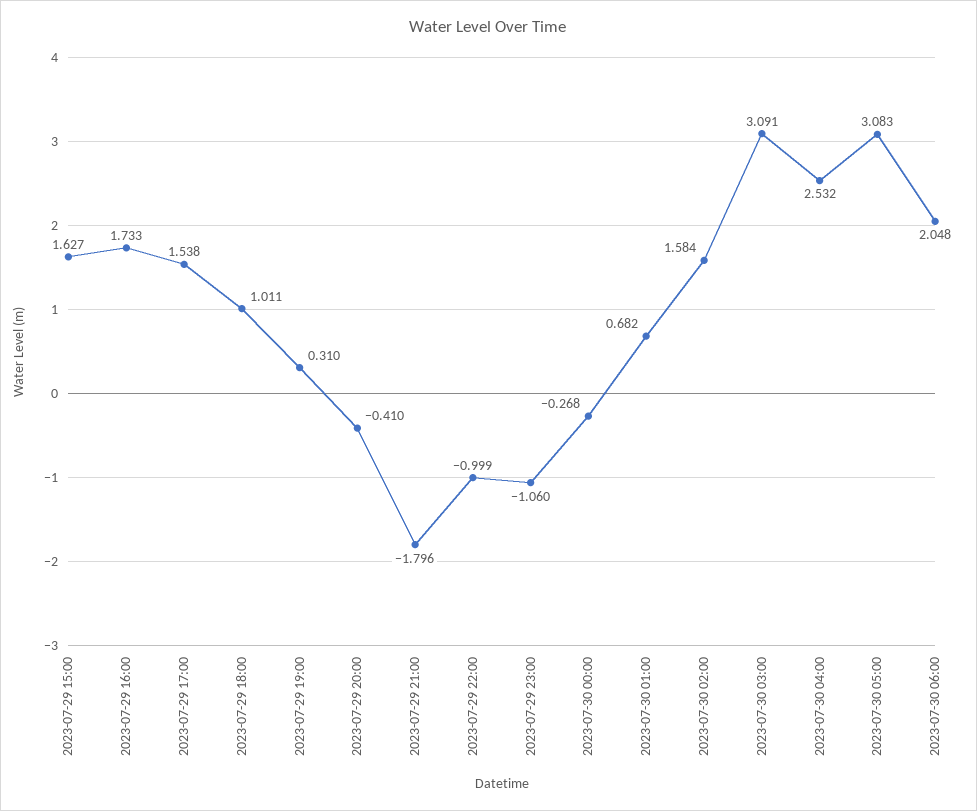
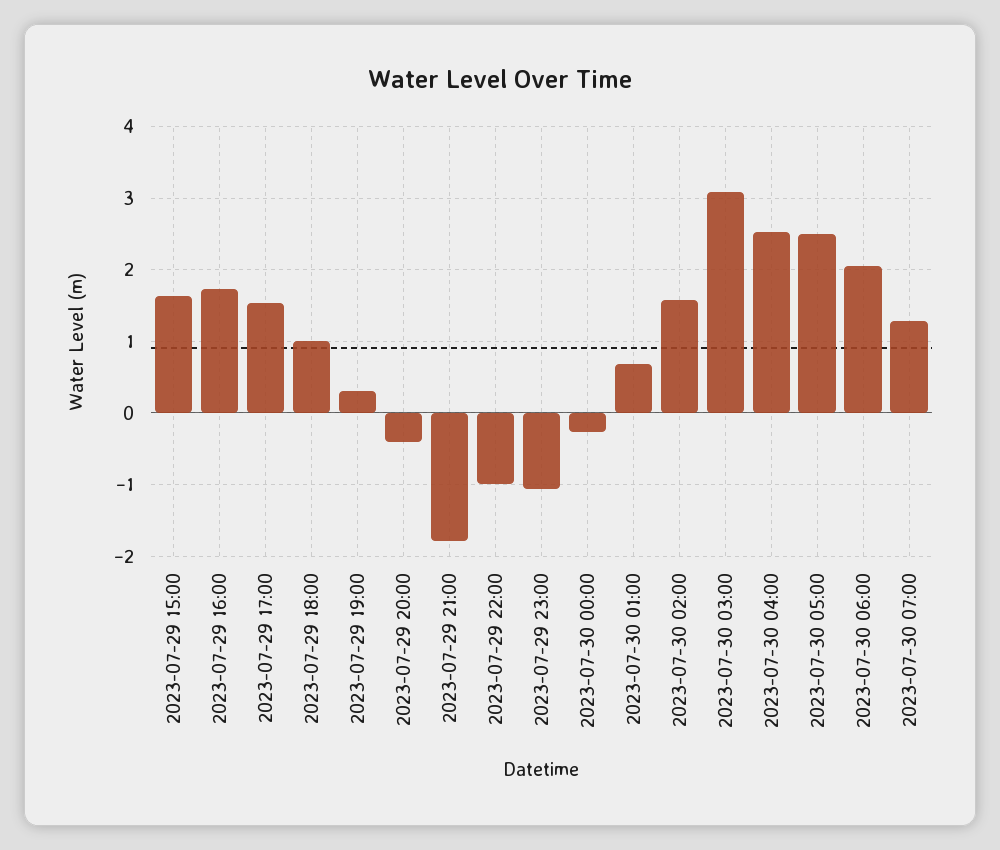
2023-07-30 05:00: 3.083 -> 2.5
2023-07-30 07:00: none -> 1.3

